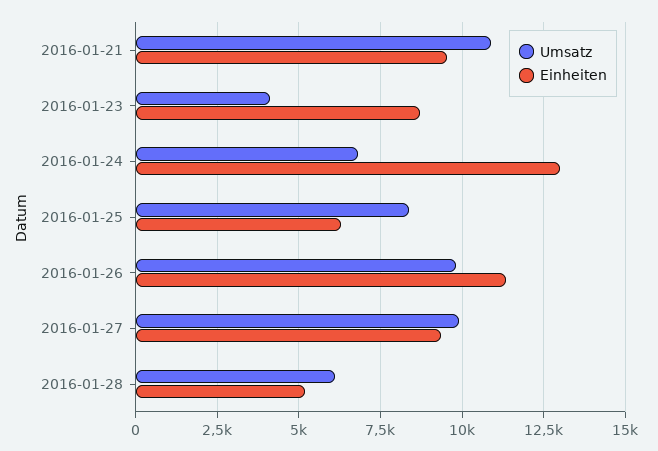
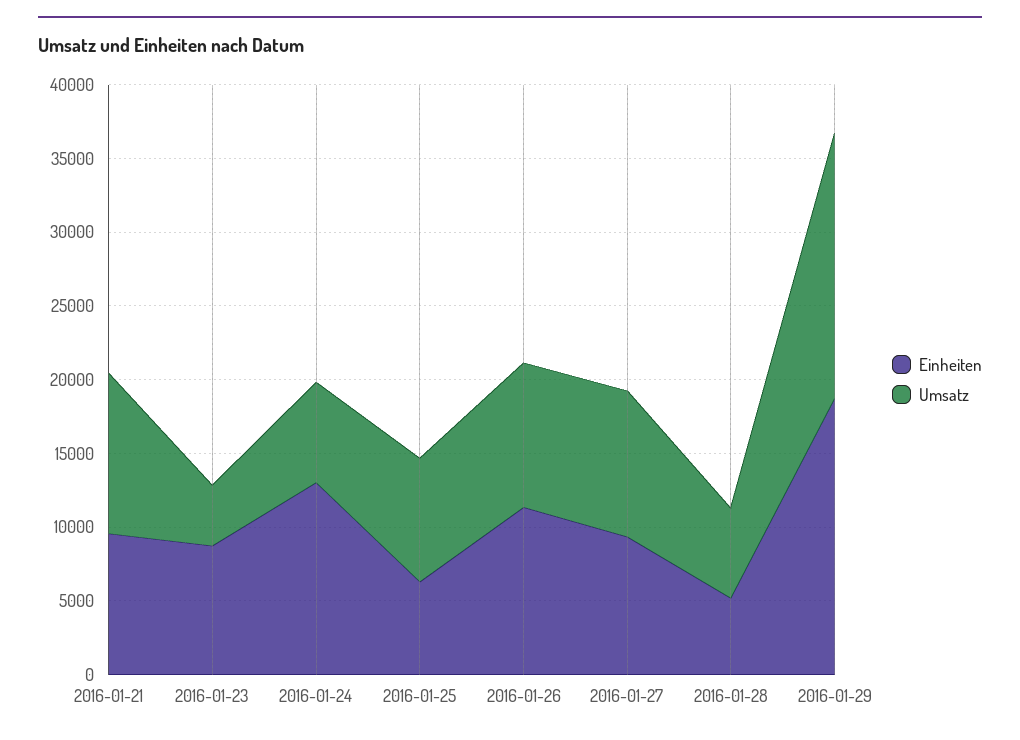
Einheiten, 2016-01-29: none -> 19000
Umsatz, 2016-01-29: none -> 18000

